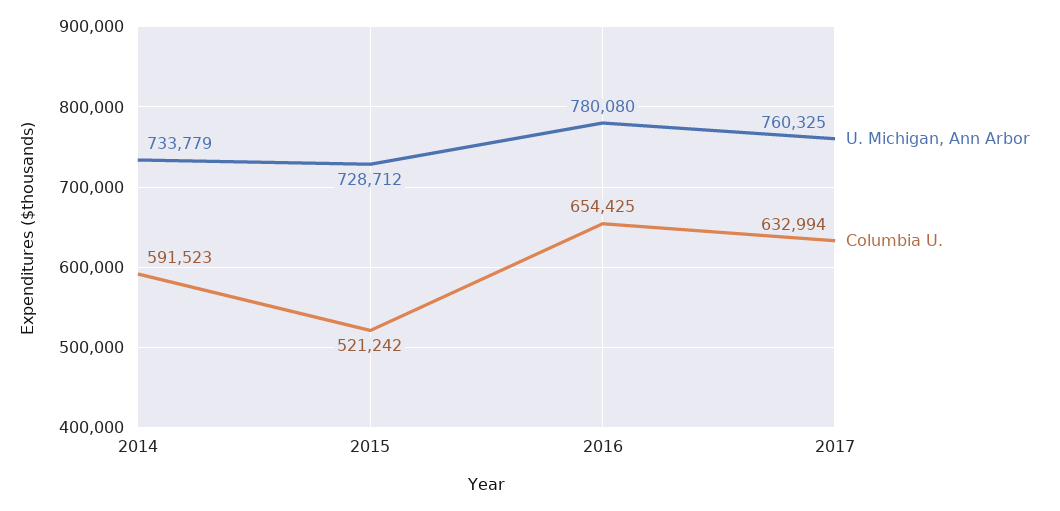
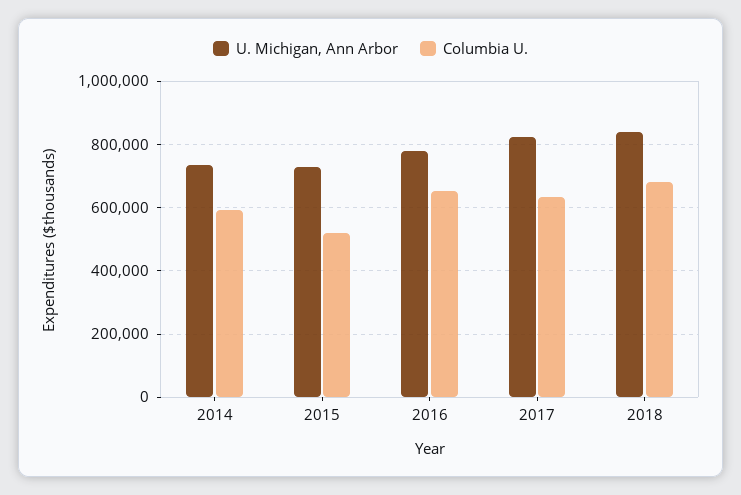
U. Michigan, Ann Arbor, 2017: 760325 -> 820000
U. Michigan, Ann Arbor, 2018: none -> 840000
Columbia U., 2018: none -> 680000

